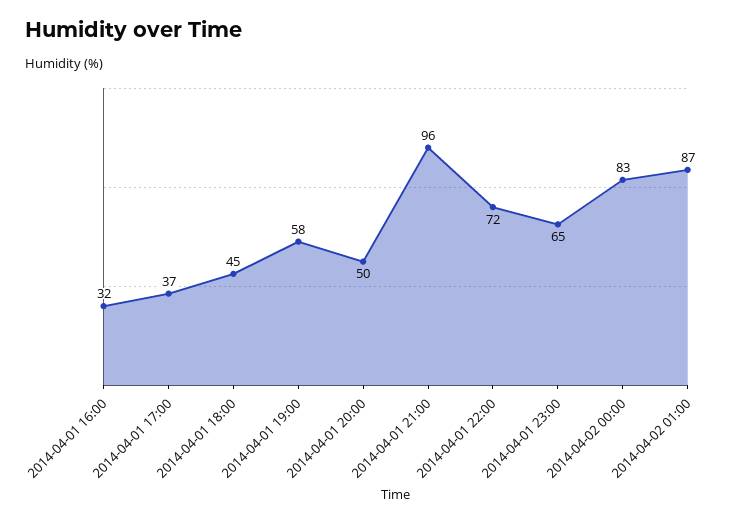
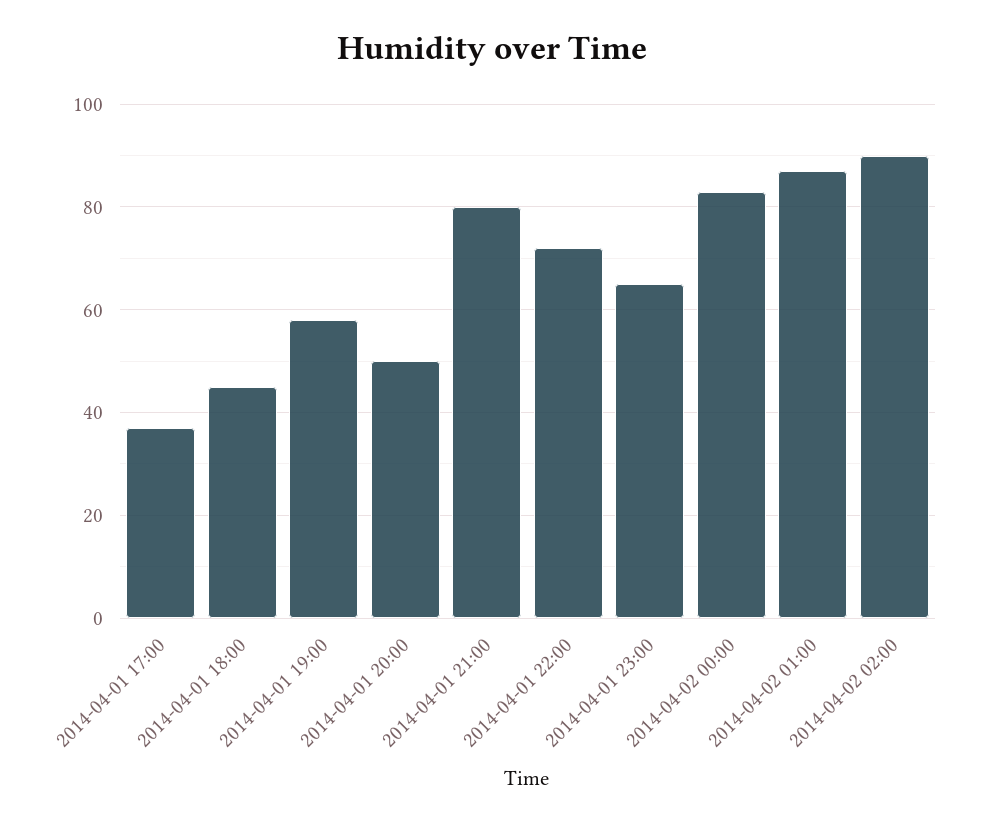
2014-04-01 16:00: 32 -> none
2014-04-01 21:00: 96 -> 80
2014-04-02 02:00: none -> 90

